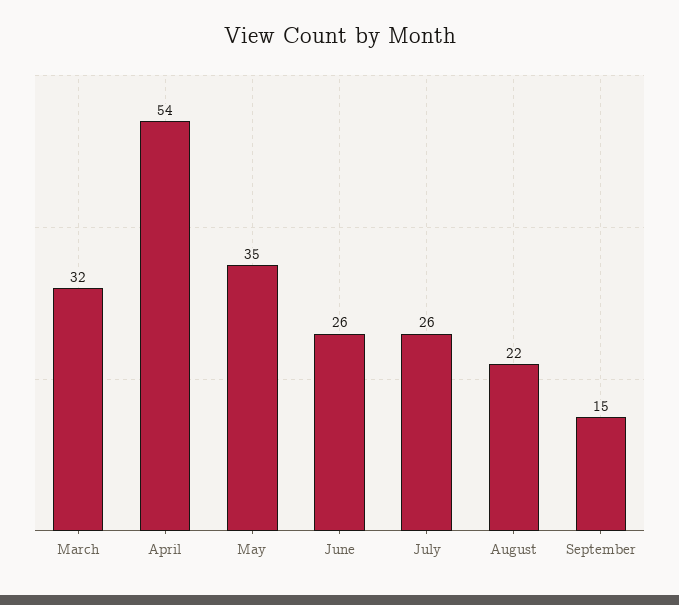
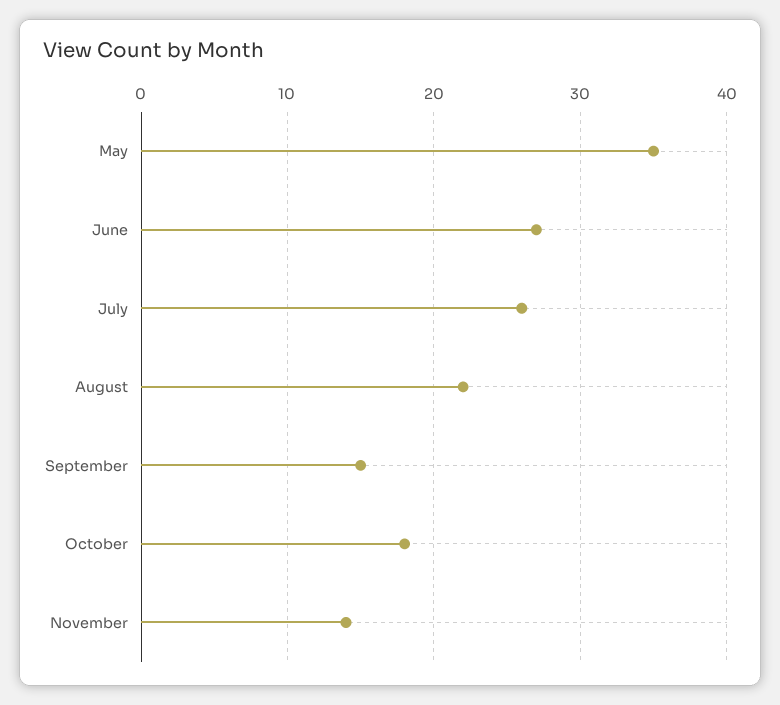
March: 32 -> none
April: 54 -> none
June: 26 -> 27
October: none -> 18
November: none -> 14

